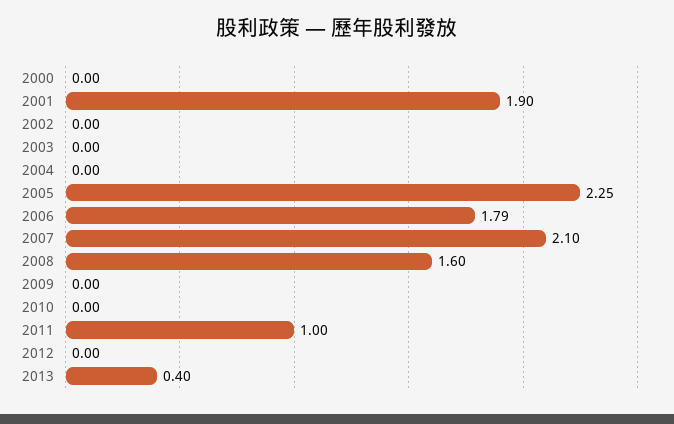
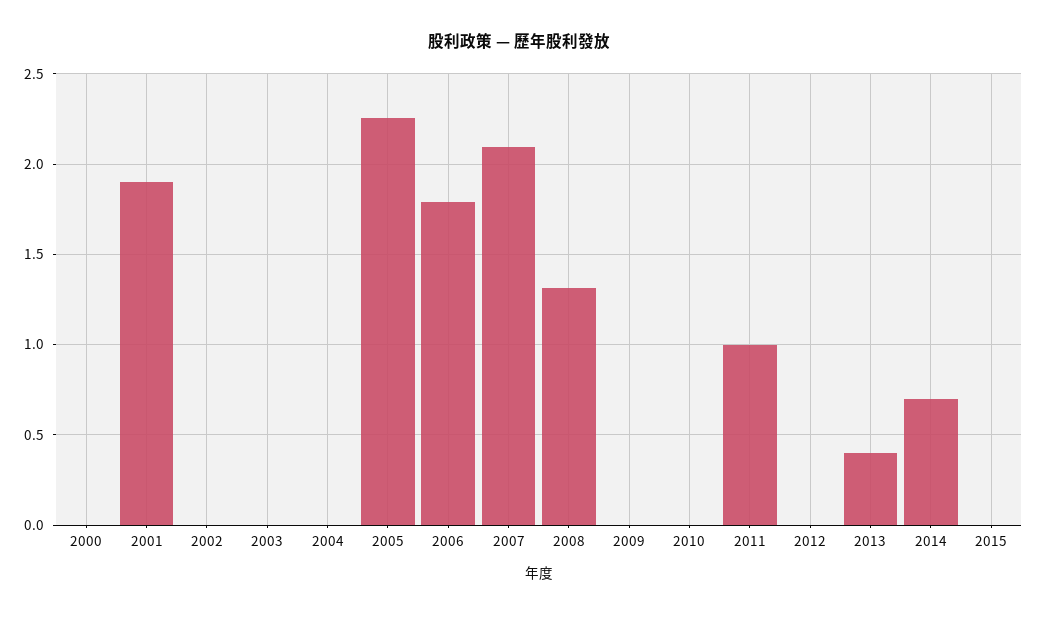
2008: 1.6 -> 1.3
2014: none -> 0.7
2015: none -> 0

